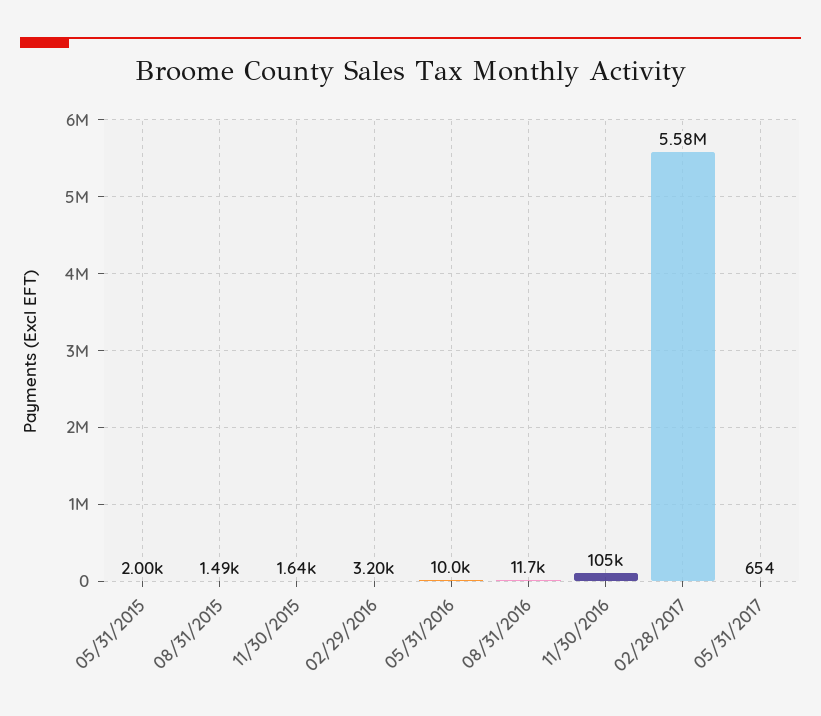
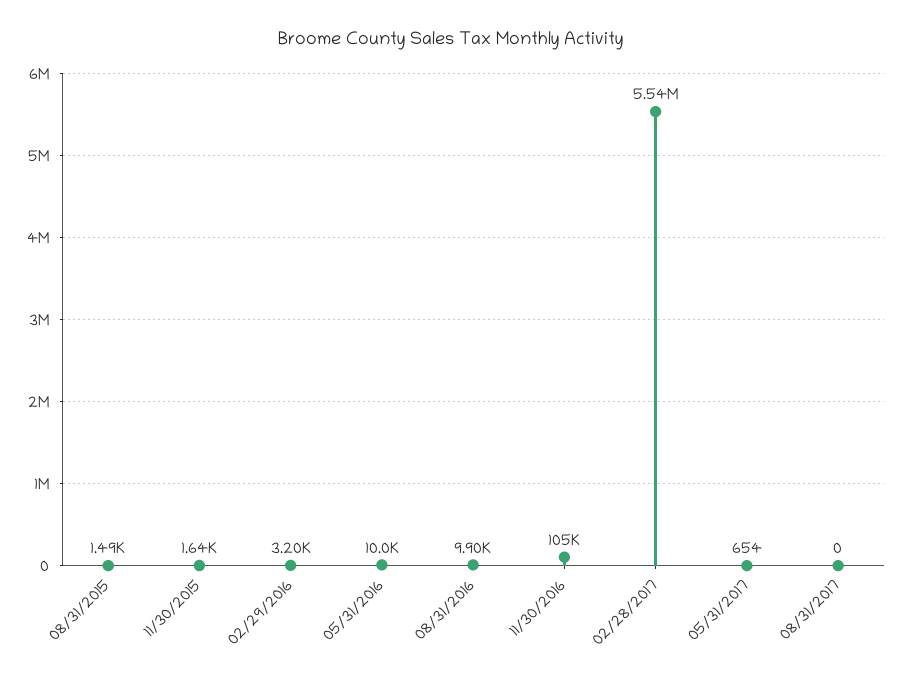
05/31/2015: 2000 -> none
08/31/2016: 11700 -> 9900
02/28/2017: 5580000 -> 5540000
08/31/2017: none -> 0

